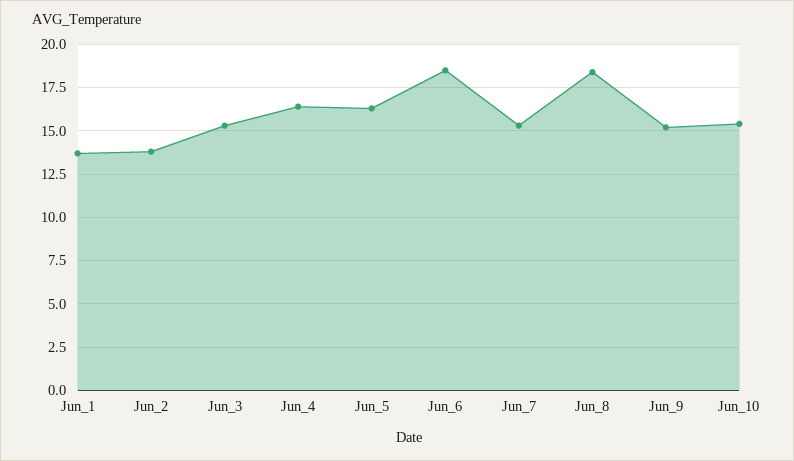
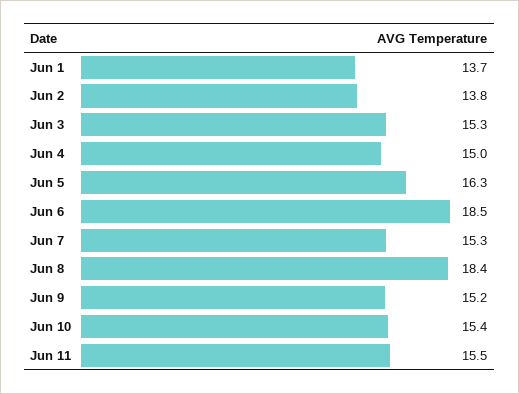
Jun_4: 16.5 -> 15
Jun 11: none -> 15.5

